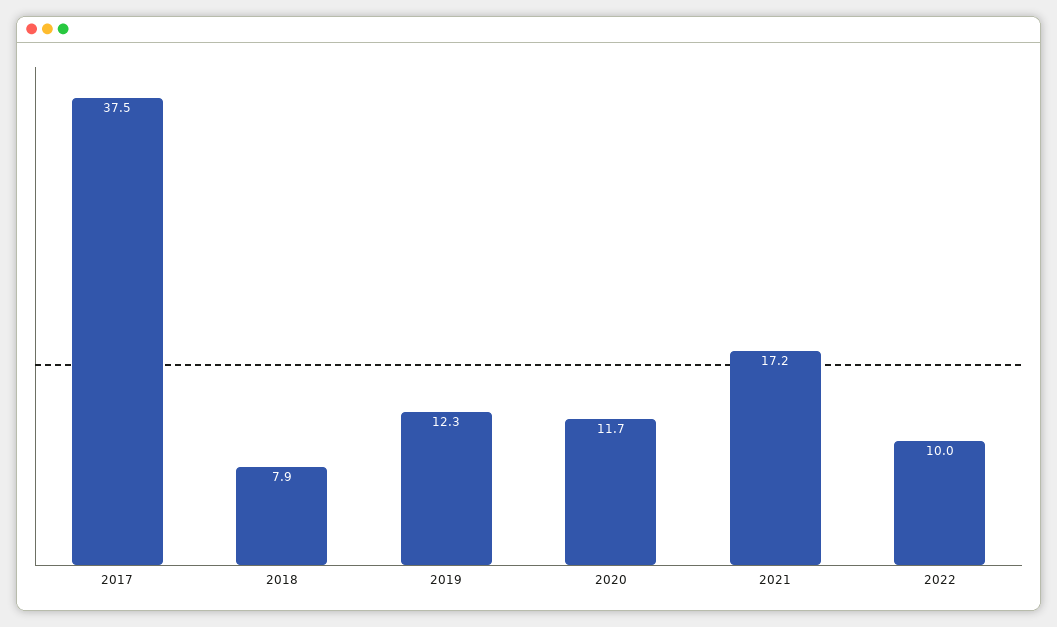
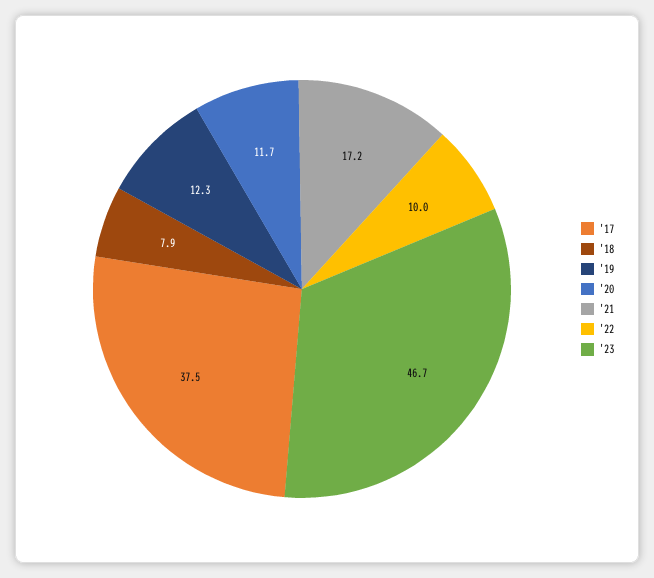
'23: none -> 46.7

